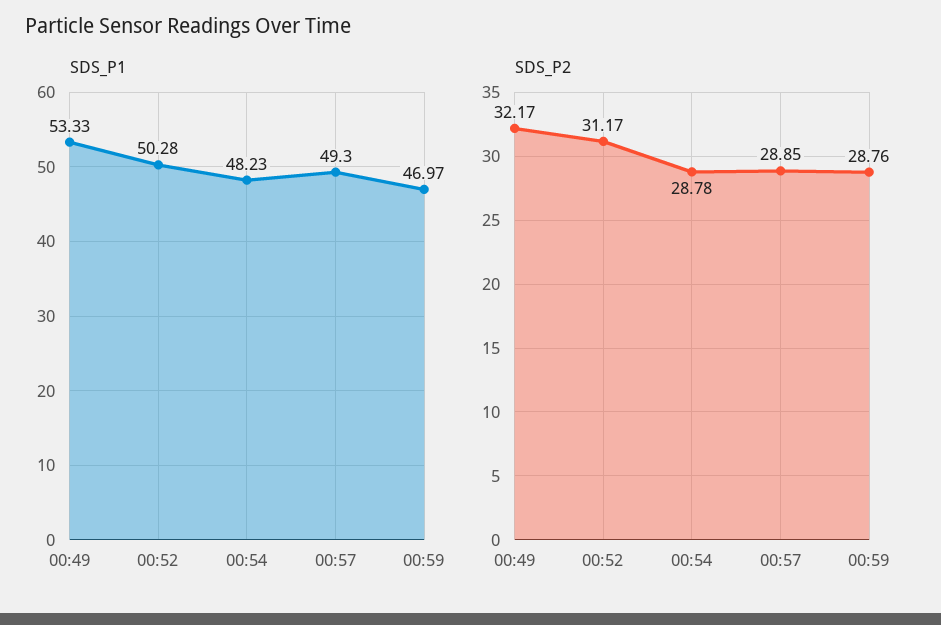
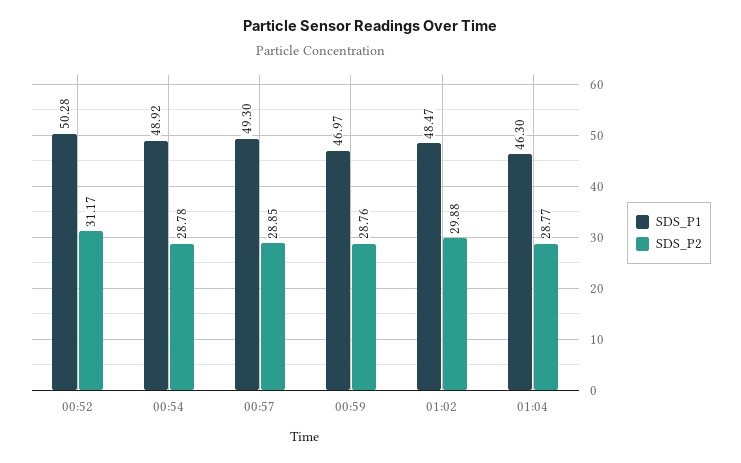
SDS_P1, 00:49: 53.33 -> none
SDS_P1, 00:54: 48.23 -> 48.92
SDS_P2, 00:49: 32.17 -> none
SDS_P1, 01:02: none -> 48.47
SDS_P2, 01:02: none -> 29.88
SDS_P1, 01:04: none -> 46.3
SDS_P2, 01:04: none -> 28.77

